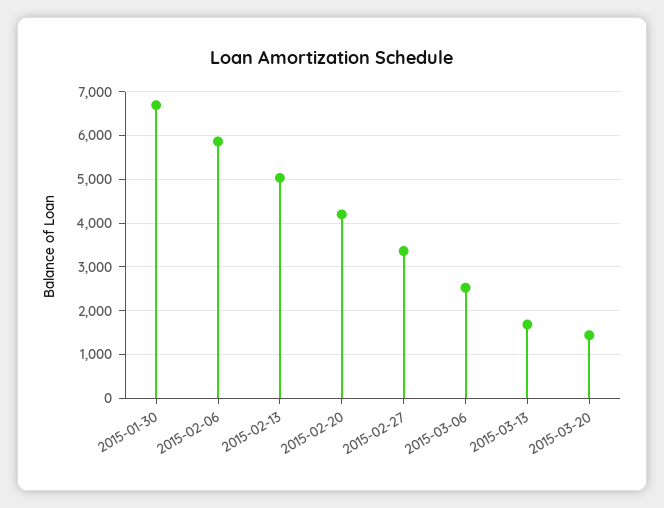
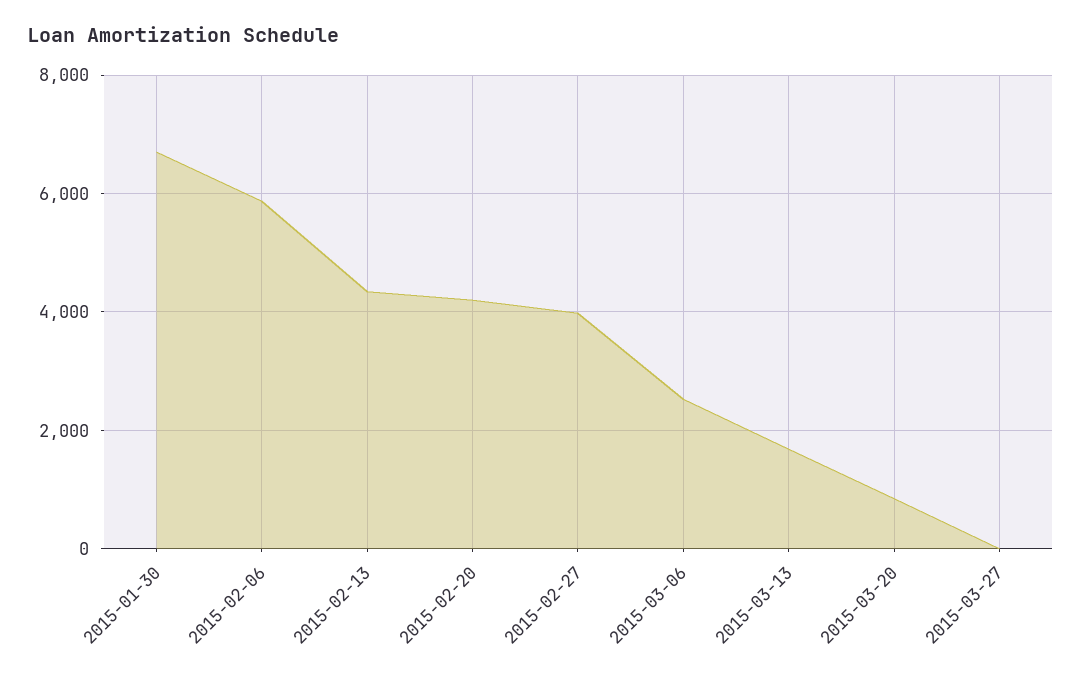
2015-02-13: 5000 -> 4400
2015-02-27: 3400 -> 4000
2015-03-20: 1400 -> 800
2015-03-27: none -> 0

